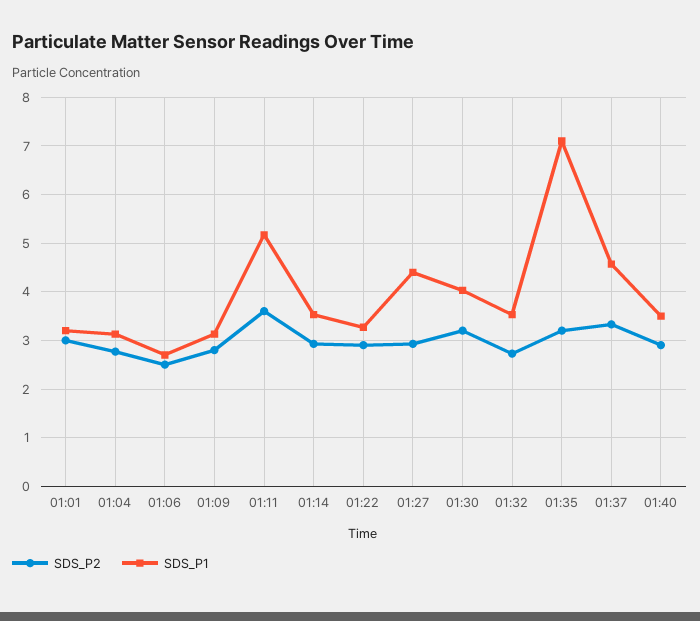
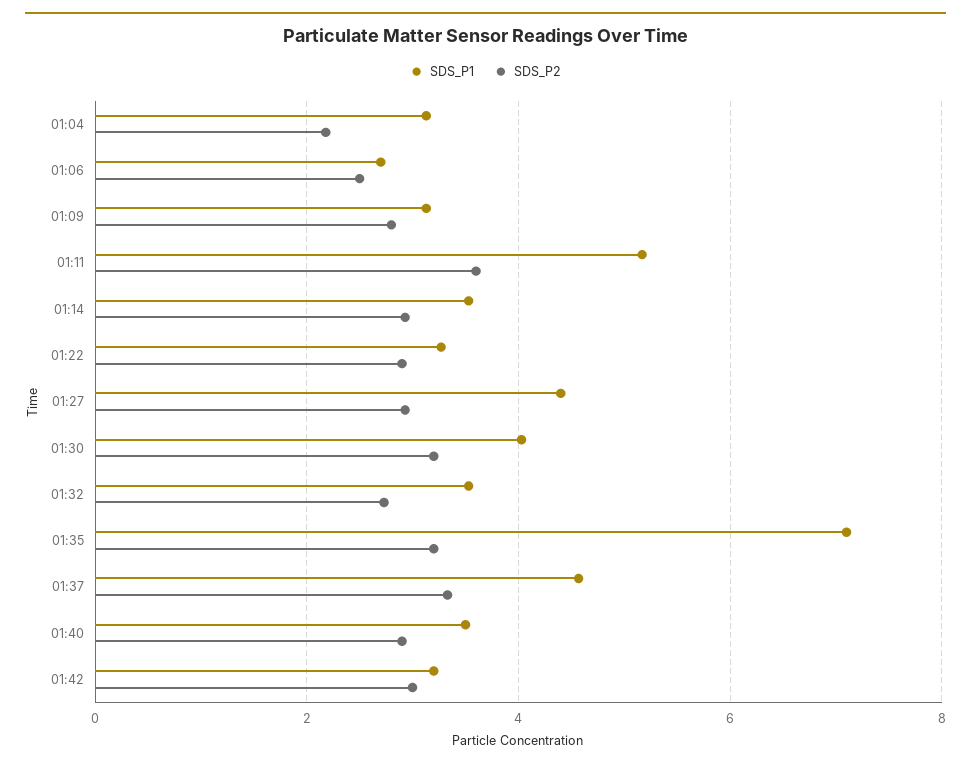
SDS_P2, 01:01: 3 -> none
SDS_P1, 01:01: 3.2 -> none
SDS_P2, 01:04: 2.8 -> 2.2
SDS_P1, 01:42: none -> 3.2
SDS_P2, 01:42: none -> 3

